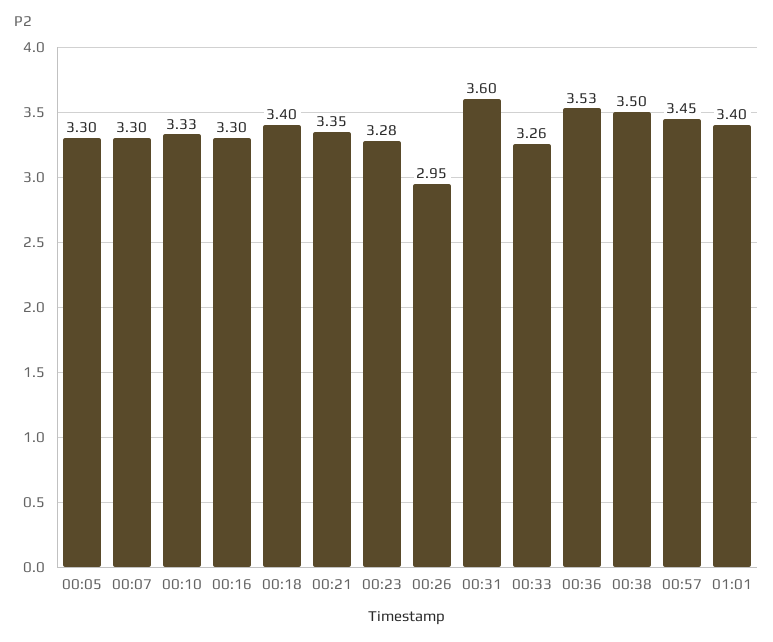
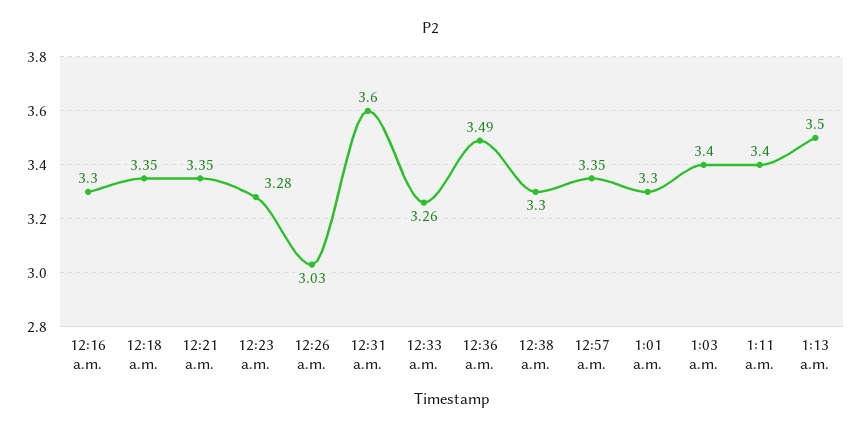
00:05: 3.3 -> none
00:07: 3.3 -> none
00:10: 3.33 -> none
00:18: 3.4 -> 3.35
00:26: 2.95 -> 3.03
00:36: 3.53 -> 3.49
00:38: 3.5 -> 3.3
00:57: 3.45 -> 3.35
01:01: 3.4 -> 3.3
1:03 a.m.: none -> 3.4
1:11 a.m.: none -> 3.4
1:13 a.m.: none -> 3.5

